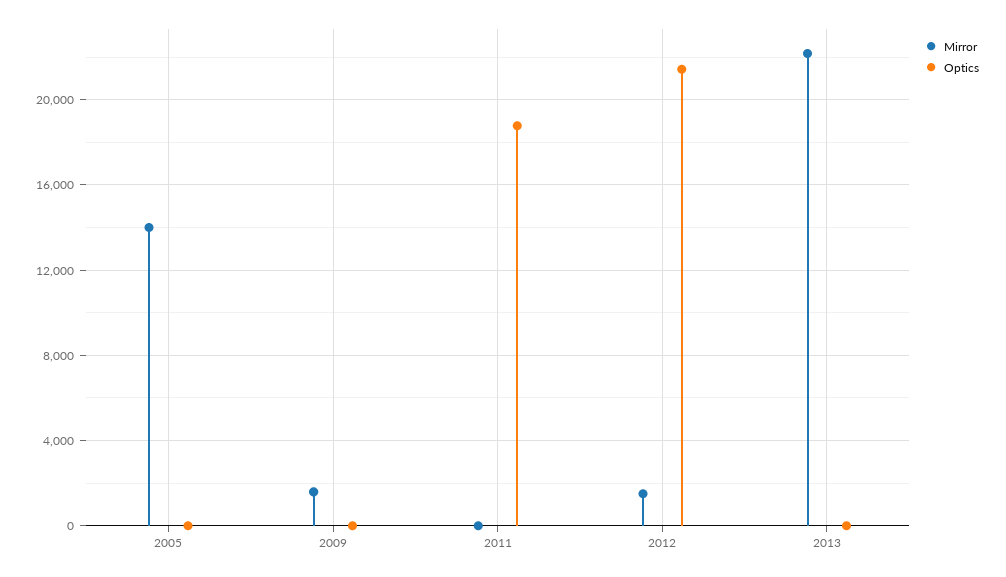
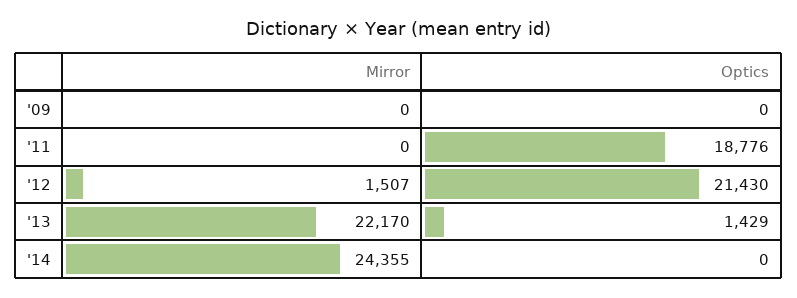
Mirror, 2005: 14000 -> none
Optics, 2005: 0 -> none
Mirror, 2009: 1500 -> 0
Optics, 2013: 0 -> 1429
Mirror, '14: none -> 24355
Optics, '14: none -> 0

